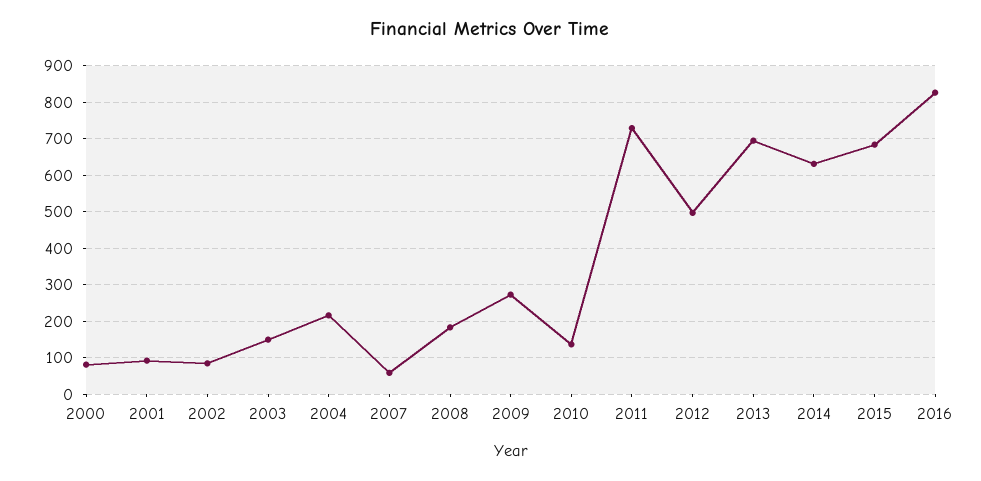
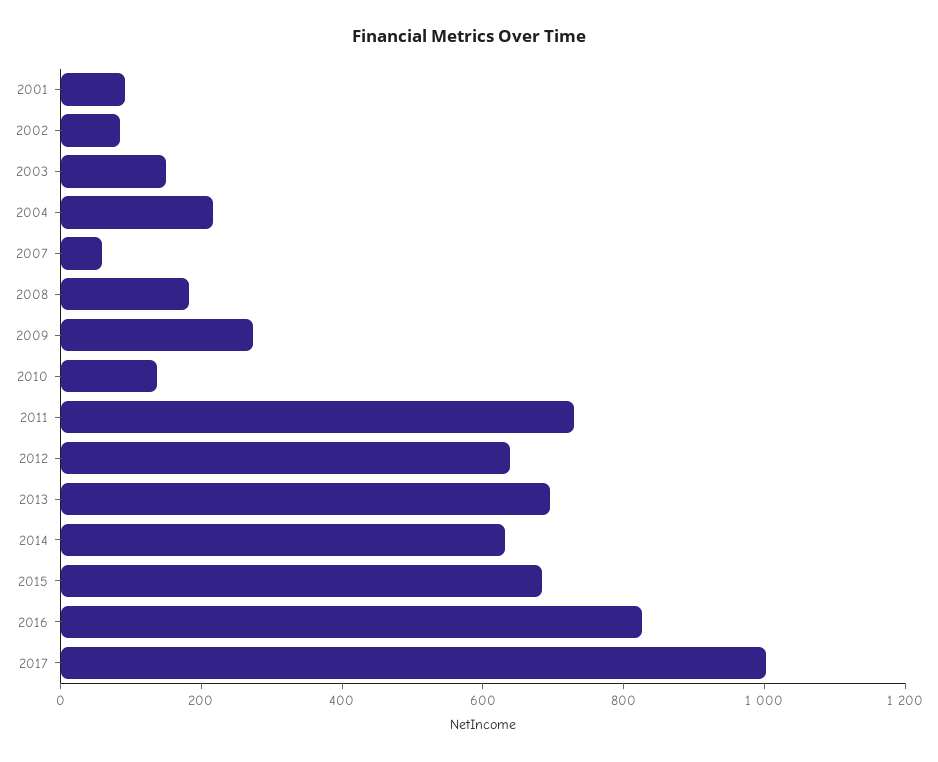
2000: 80 -> none
2012: 500 -> 650
2017: none -> 1000

